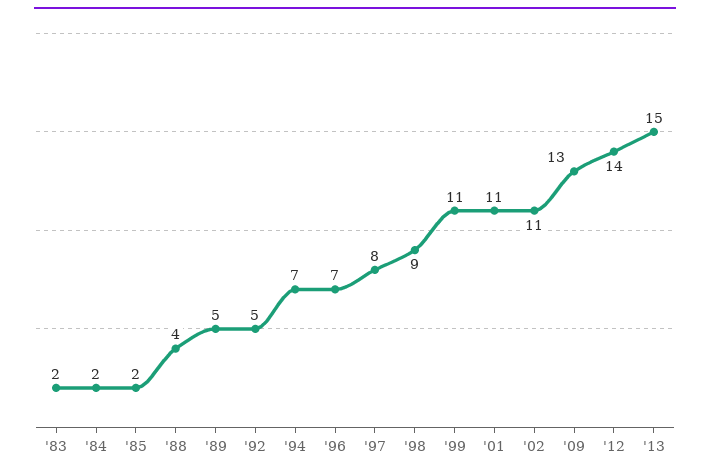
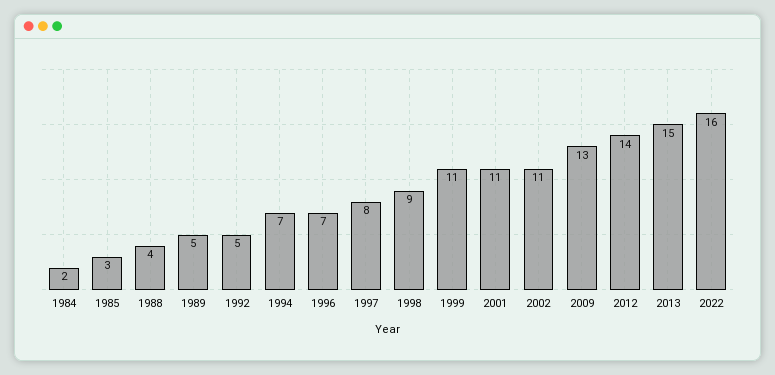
'83: 2 -> none
'85: 2 -> 3
2022: none -> 16

